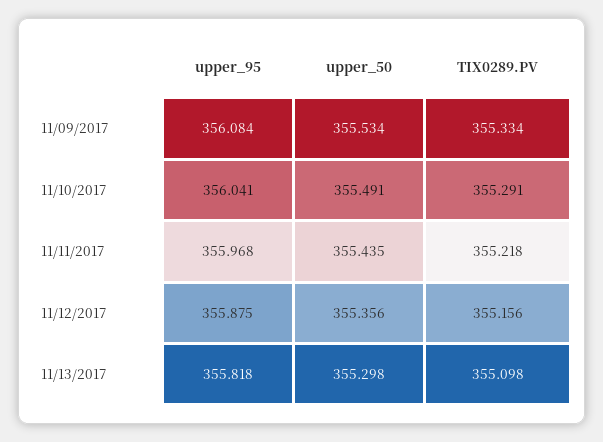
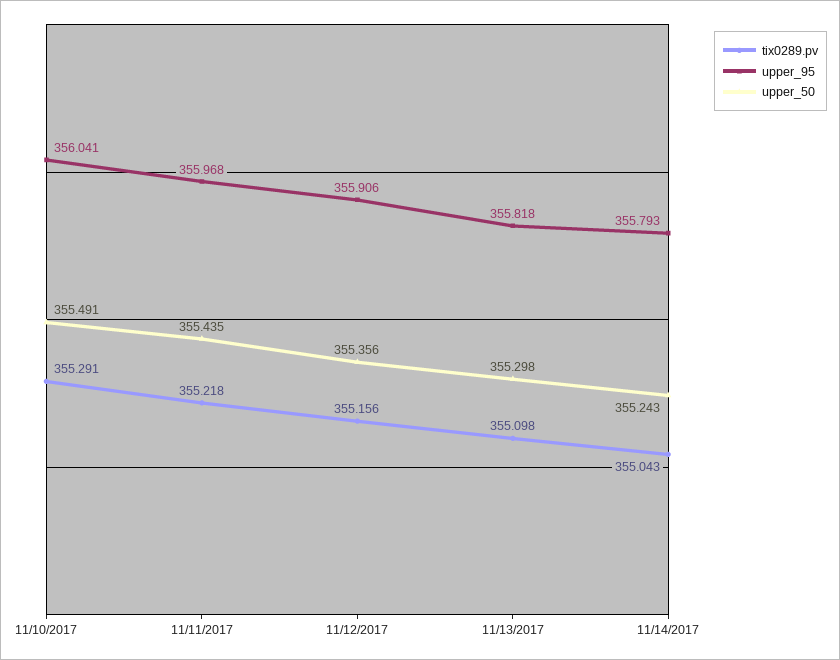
upper_95, 11/09/2017: 356.084 -> none
upper_50, 11/09/2017: 355.534 -> none
TIX0289.PV, 11/09/2017: 355.334 -> none
upper_95, 11/12/2017: 355.875 -> 355.906
TIX0289.PV, 11/14/2017: none -> 355.043
upper_95, 11/14/2017: none -> 355.793
upper_50, 11/14/2017: none -> 355.243

